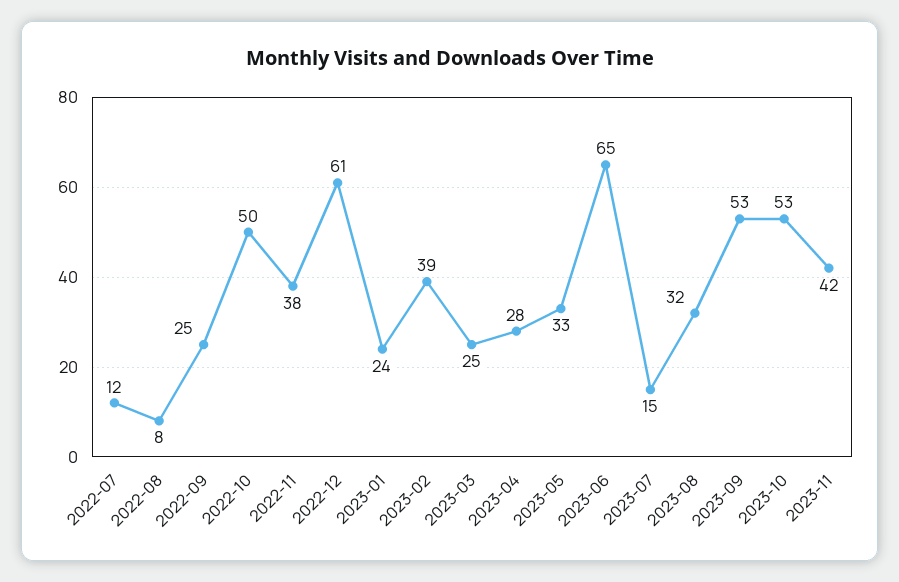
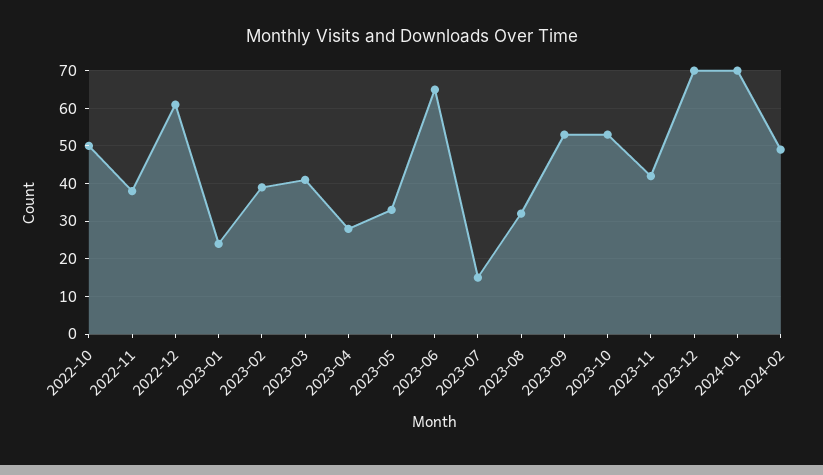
2022-07: 12 -> none
2022-08: 8 -> none
2022-09: 25 -> none
2023-03: 25 -> 40
2023-12: none -> 70
2024-01: none -> 70
2024-02: none -> 50

